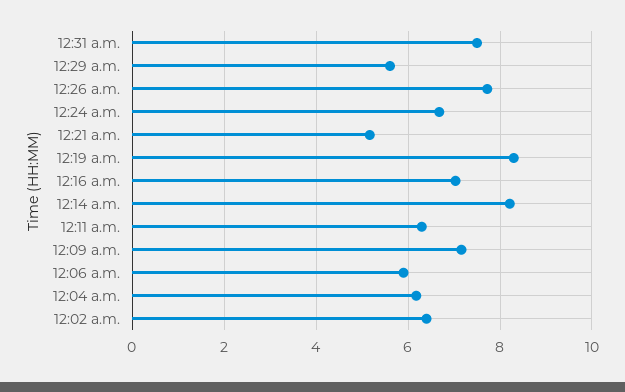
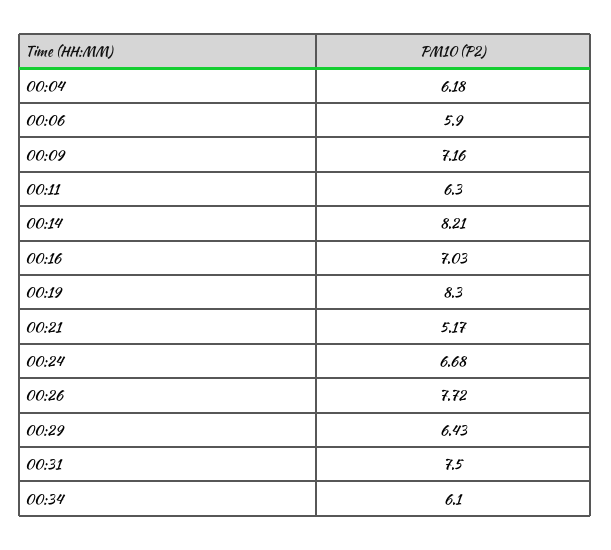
12:29 a.m.: 5.6 -> 6.43
12:02 a.m.: 6.4 -> none
00:34: none -> 6.1

